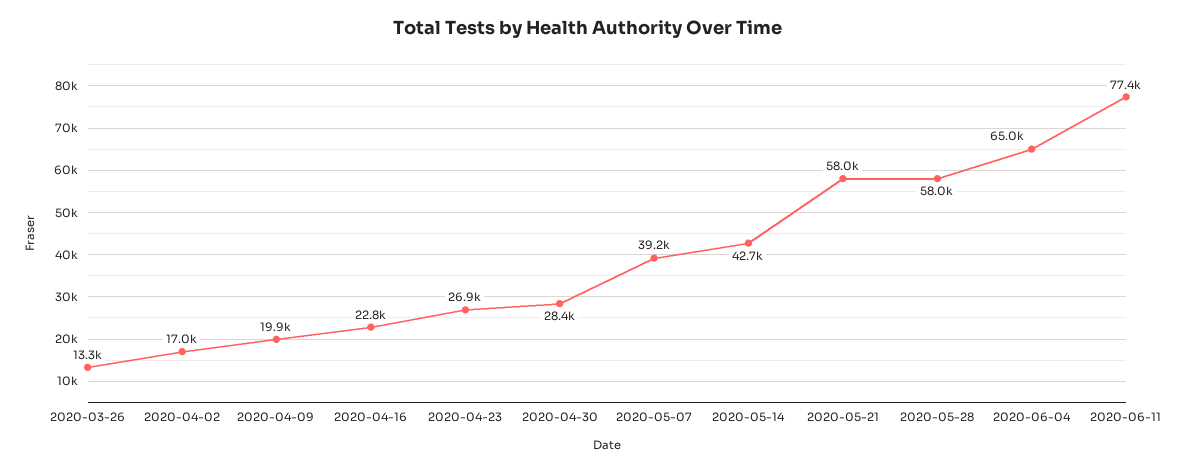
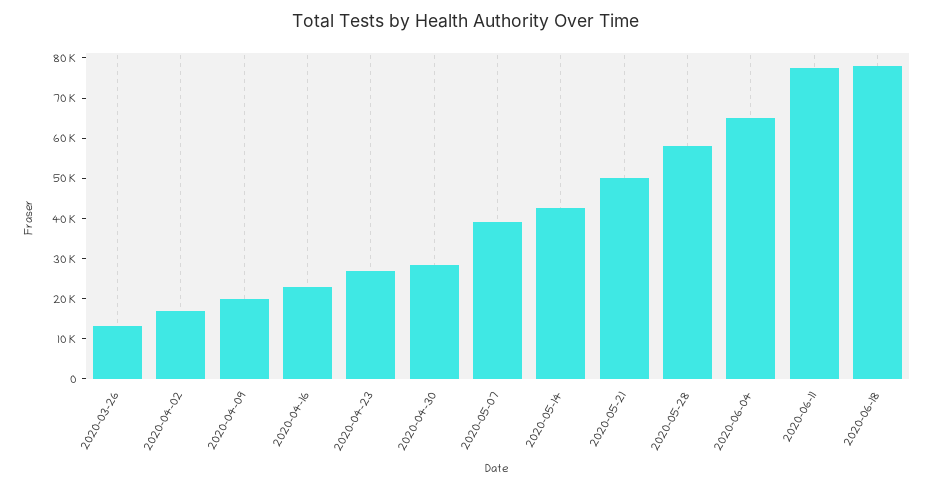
2020-05-21: 58000 -> 50000
2020-06-18: none -> 78000

